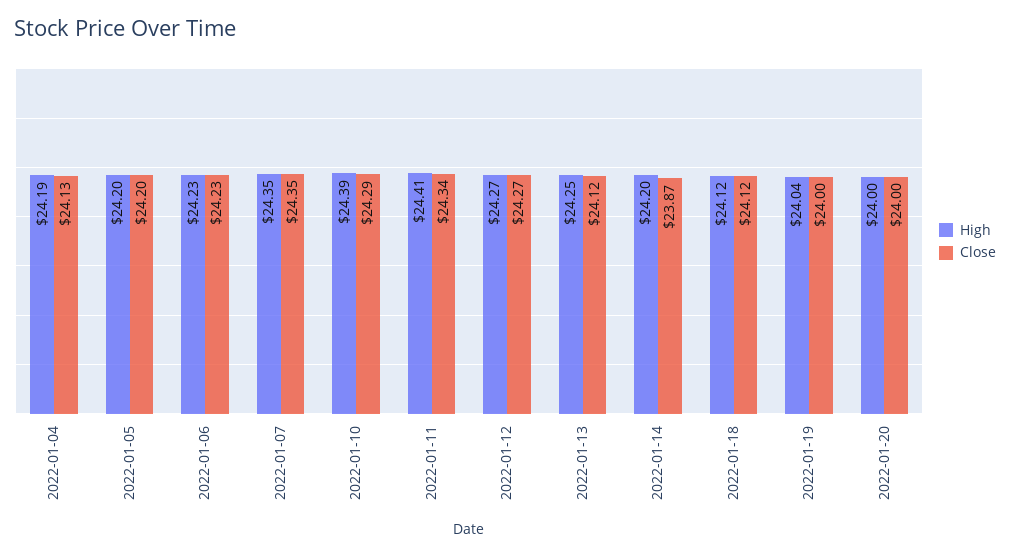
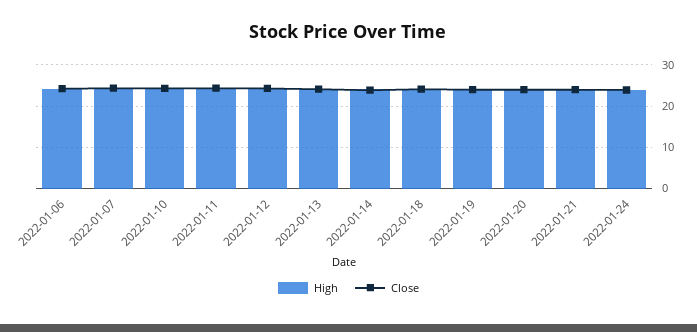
High, 2022-01-04: 24.19 -> none
Close, 2022-01-04: 24.13 -> none
High, 2022-01-05: 24.2 -> none
Close, 2022-01-05: 24.2 -> none
High, 2022-01-21: none -> 24
Close, 2022-01-21: none -> 24
High, 2022-01-24: none -> 24
Close, 2022-01-24: none -> 24

